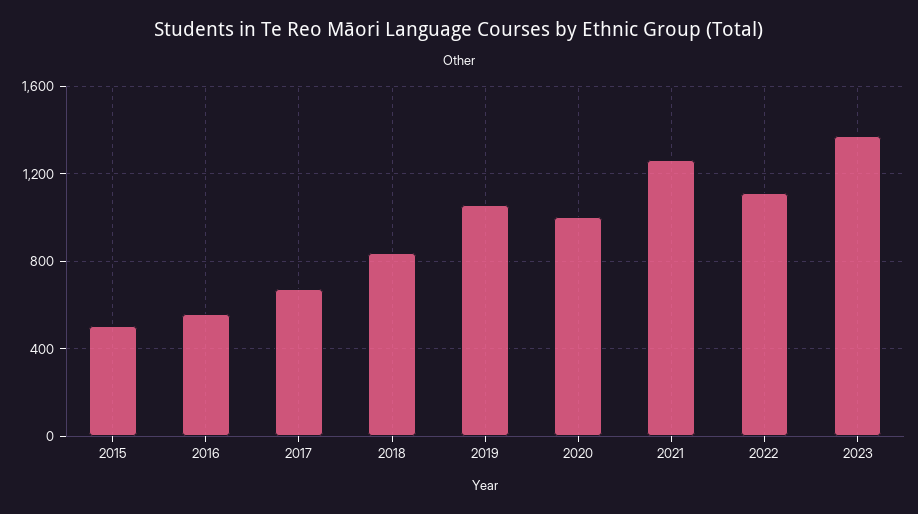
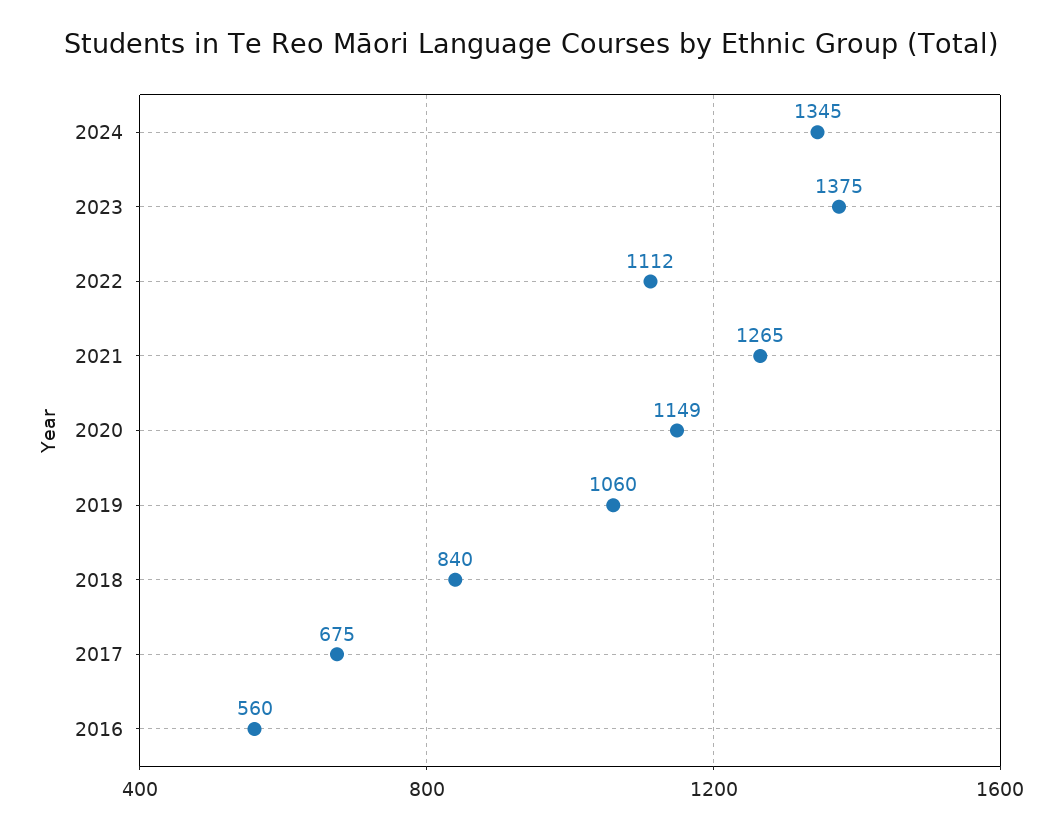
2015: 500 -> none
2020: 1000 -> 1149
2024: none -> 1345

